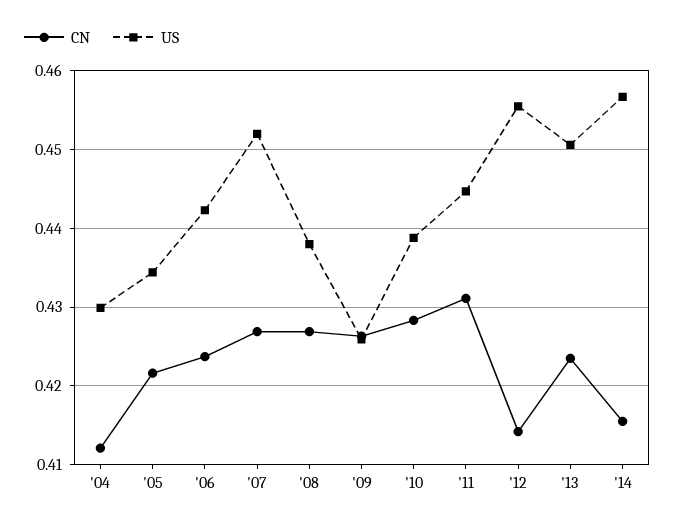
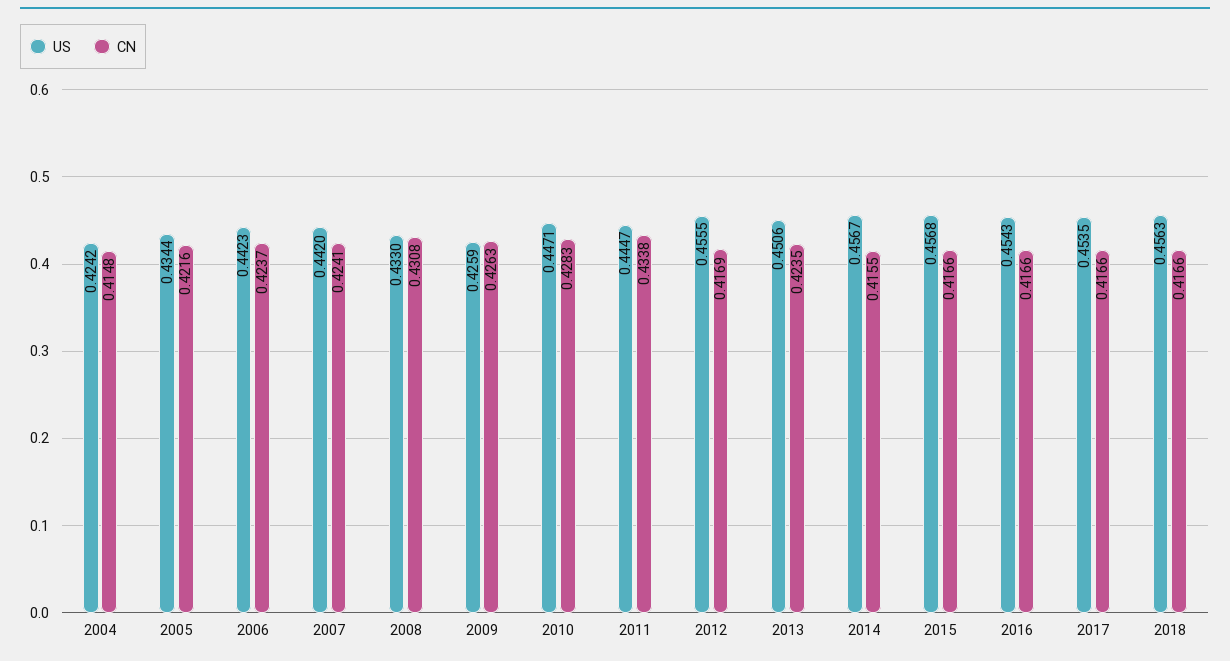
CN, '04: 0.412 -> 0.4148
US, '04: 0.43 -> 0.4242
CN, '07: 0.427 -> 0.4241
US, '07: 0.452 -> 0.442
CN, '08: 0.427 -> 0.4308
US, '08: 0.438 -> 0.433
US, '10: 0.439 -> 0.4471
CN, '11: 0.431 -> 0.4338
CN, '12: 0.414 -> 0.4169
US, 2015: none -> 0.4568
CN, 2015: none -> 0.4166
US, 2016: none -> 0.4543
CN, 2016: none -> 0.4166
US, 2017: none -> 0.4535
CN, 2017: none -> 0.4166
US, 2018: none -> 0.4563
CN, 2018: none -> 0.4166

